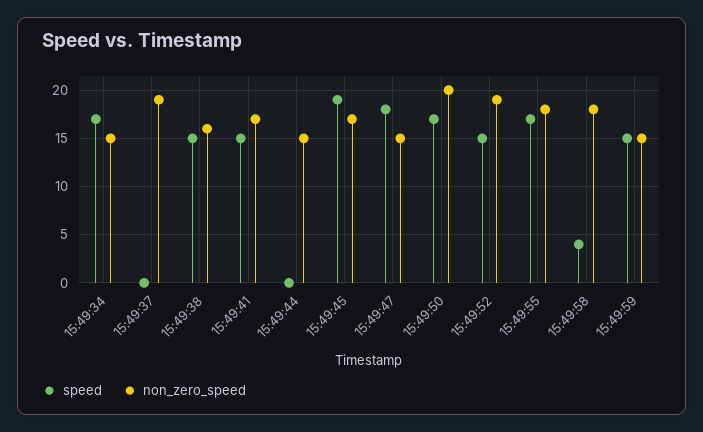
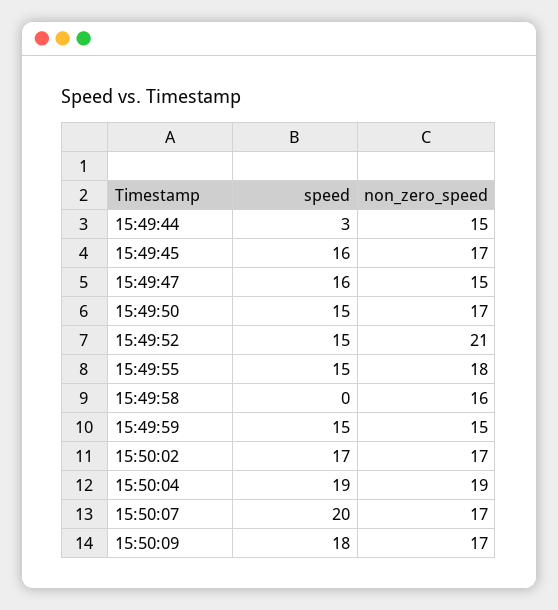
speed, 15:49:34: 17 -> none
non_zero_speed, 15:49:34: 15 -> none
speed, 15:49:37: 0 -> none
non_zero_speed, 15:49:37: 19 -> none
speed, 15:49:38: 15 -> none
non_zero_speed, 15:49:38: 16 -> none
speed, 15:49:41: 15 -> none
non_zero_speed, 15:49:41: 17 -> none
speed, 15:49:44: 0 -> 3
speed, 15:49:45: 19 -> 16
speed, 15:49:47: 18 -> 16
speed, 15:49:50: 17 -> 15
non_zero_speed, 15:49:50: 20 -> 17
non_zero_speed, 15:49:52: 19 -> 21
speed, 15:49:55: 17 -> 15
speed, 15:49:58: 4 -> 0
non_zero_speed, 15:49:58: 18 -> 16
speed, 15:50:02: none -> 17
non_zero_speed, 15:50:02: none -> 17
speed, 15:50:04: none -> 19
non_zero_speed, 15:50:04: none -> 19
speed, 15:50:07: none -> 20
non_zero_speed, 15:50:07: none -> 17
speed, 15:50:09: none -> 18
non_zero_speed, 15:50:09: none -> 17

